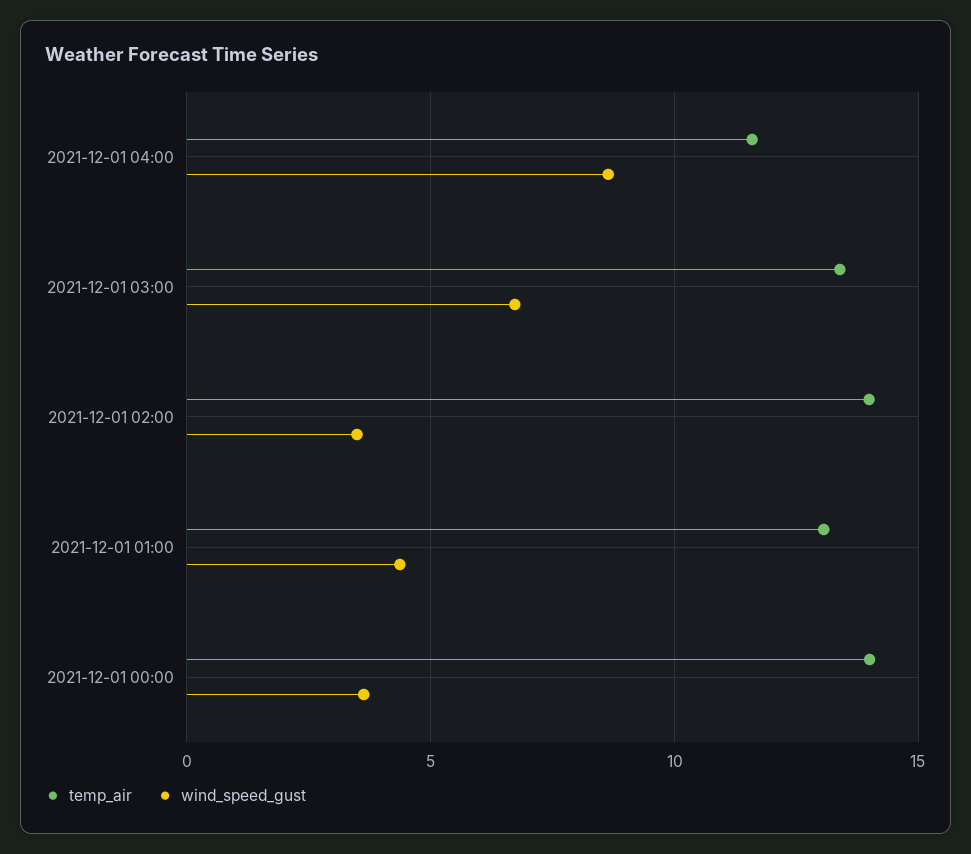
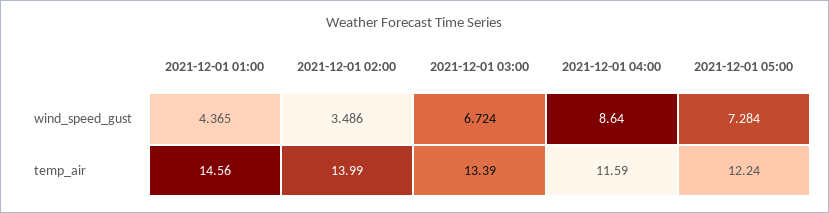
temp_air, 2021-12-01 01:00: 13 -> 14.56
temp_air, 2021-12-01 00:00: 14 -> none
wind_speed_gust, 2021-12-01 00:00: 3.5 -> none
wind_speed_gust, 2021-12-01 05:00: none -> 7.284
temp_air, 2021-12-01 05:00: none -> 12.24

